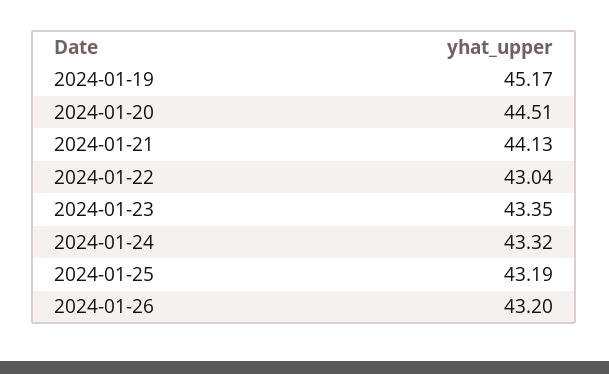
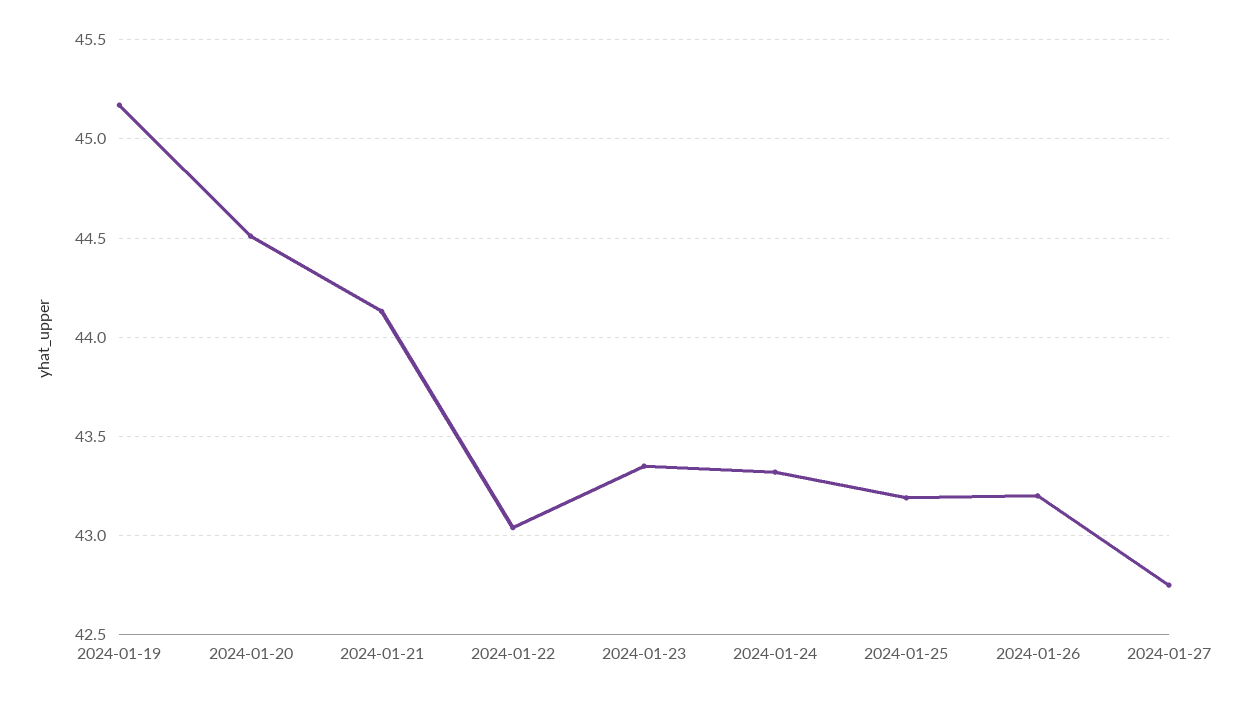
2024-01-27: none -> 42.75

